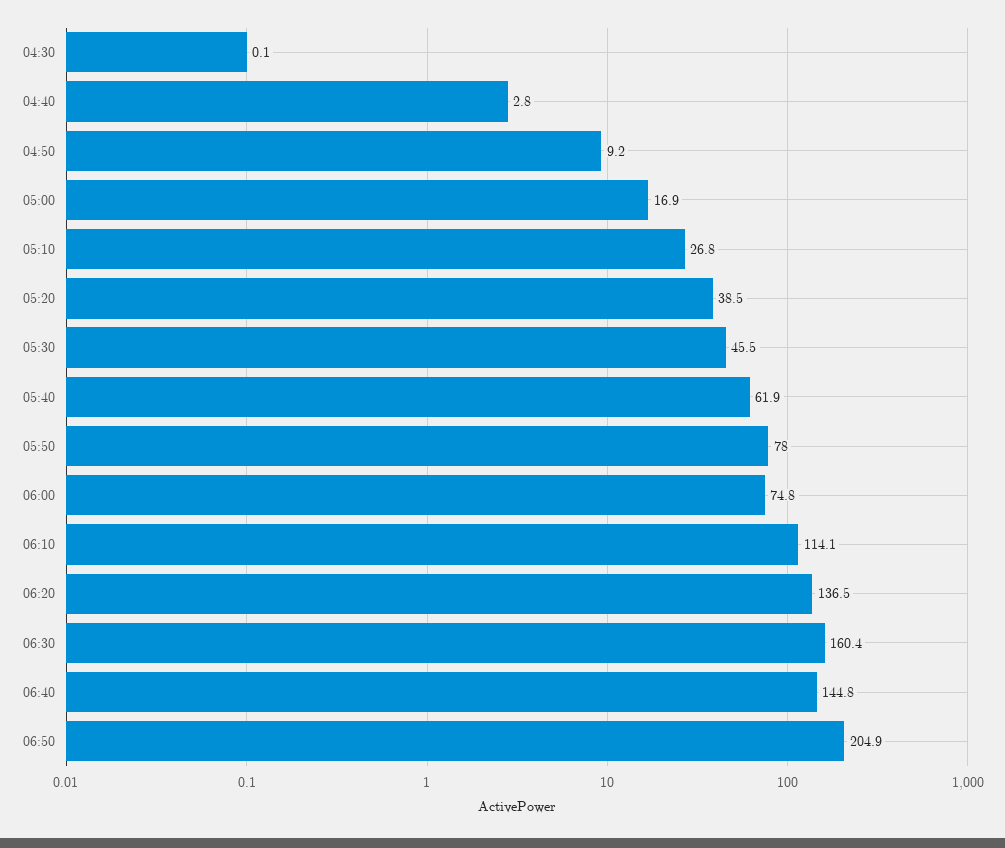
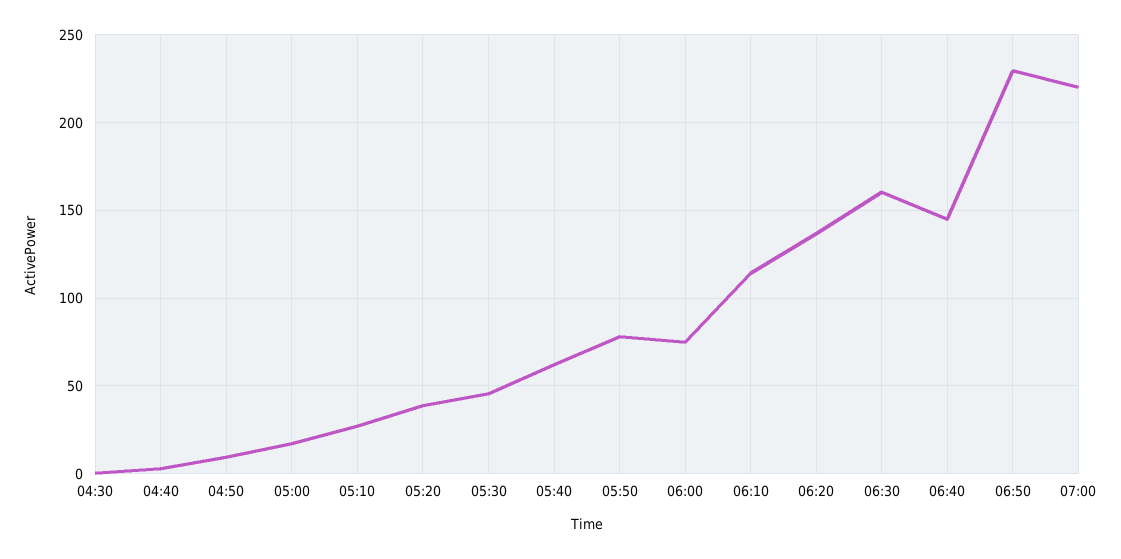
06:50: 204.9 -> 230
07:00: none -> 220

